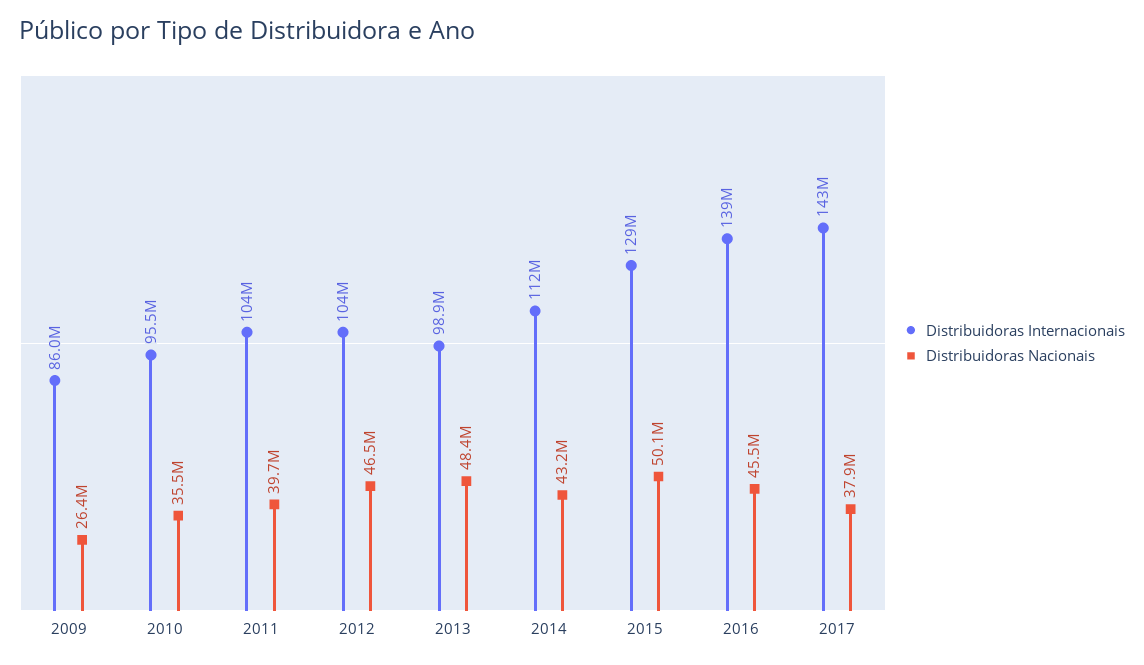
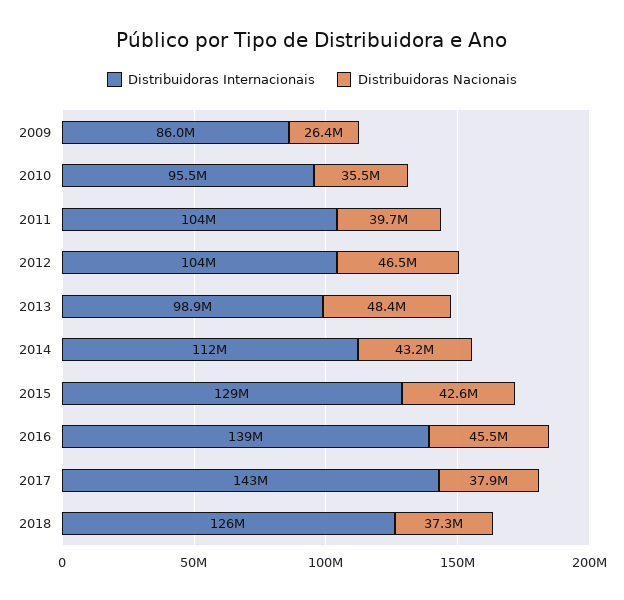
Distribuidoras Nacionais, 2015: 50100000 -> 42600000
Distribuidoras Internacionais, 2018: none -> 126000000
Distribuidoras Nacionais, 2018: none -> 37300000

